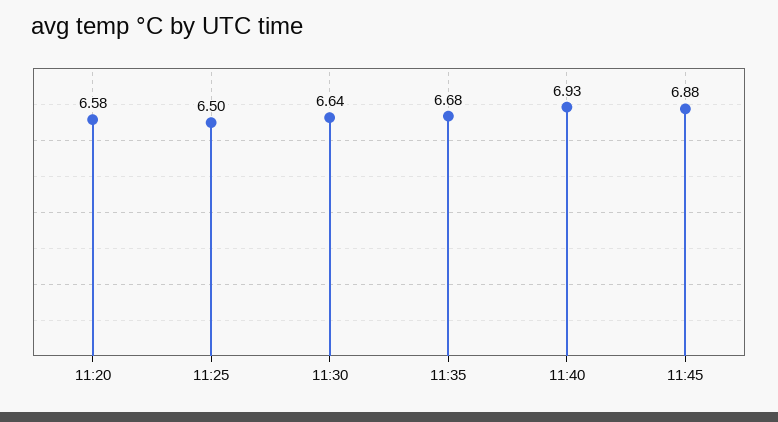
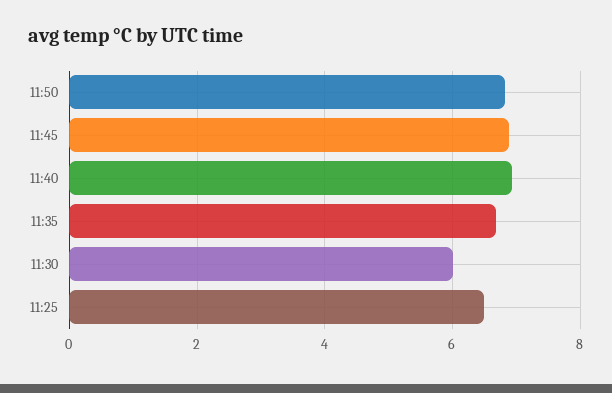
11:20: 6.58 -> none
11:30: 6.64 -> 6
11:50: none -> 6.8

